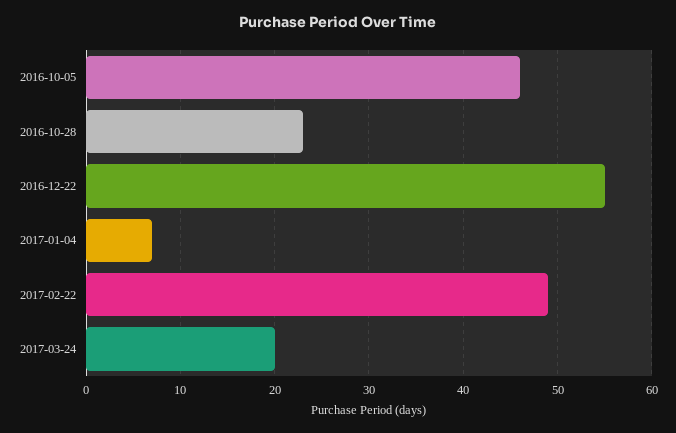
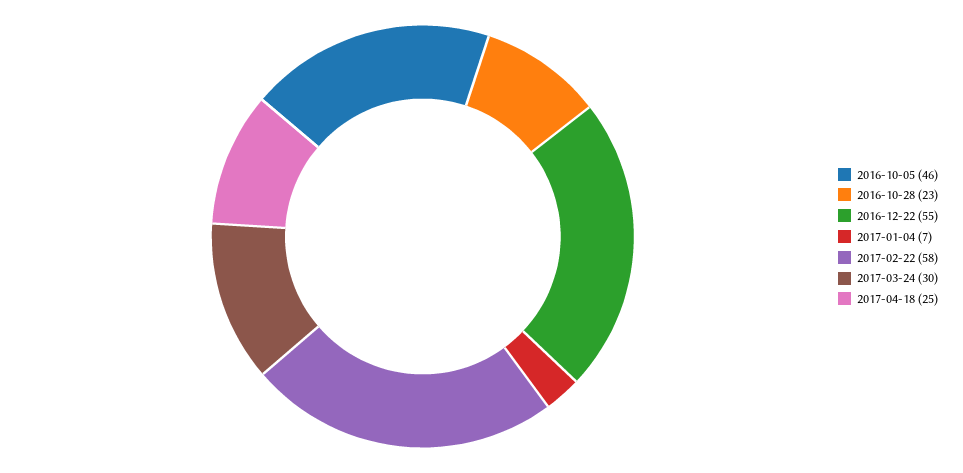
2017-02-22: 49 -> 58
2017-03-24: 20 -> 30
2017-04-18: none -> 25

